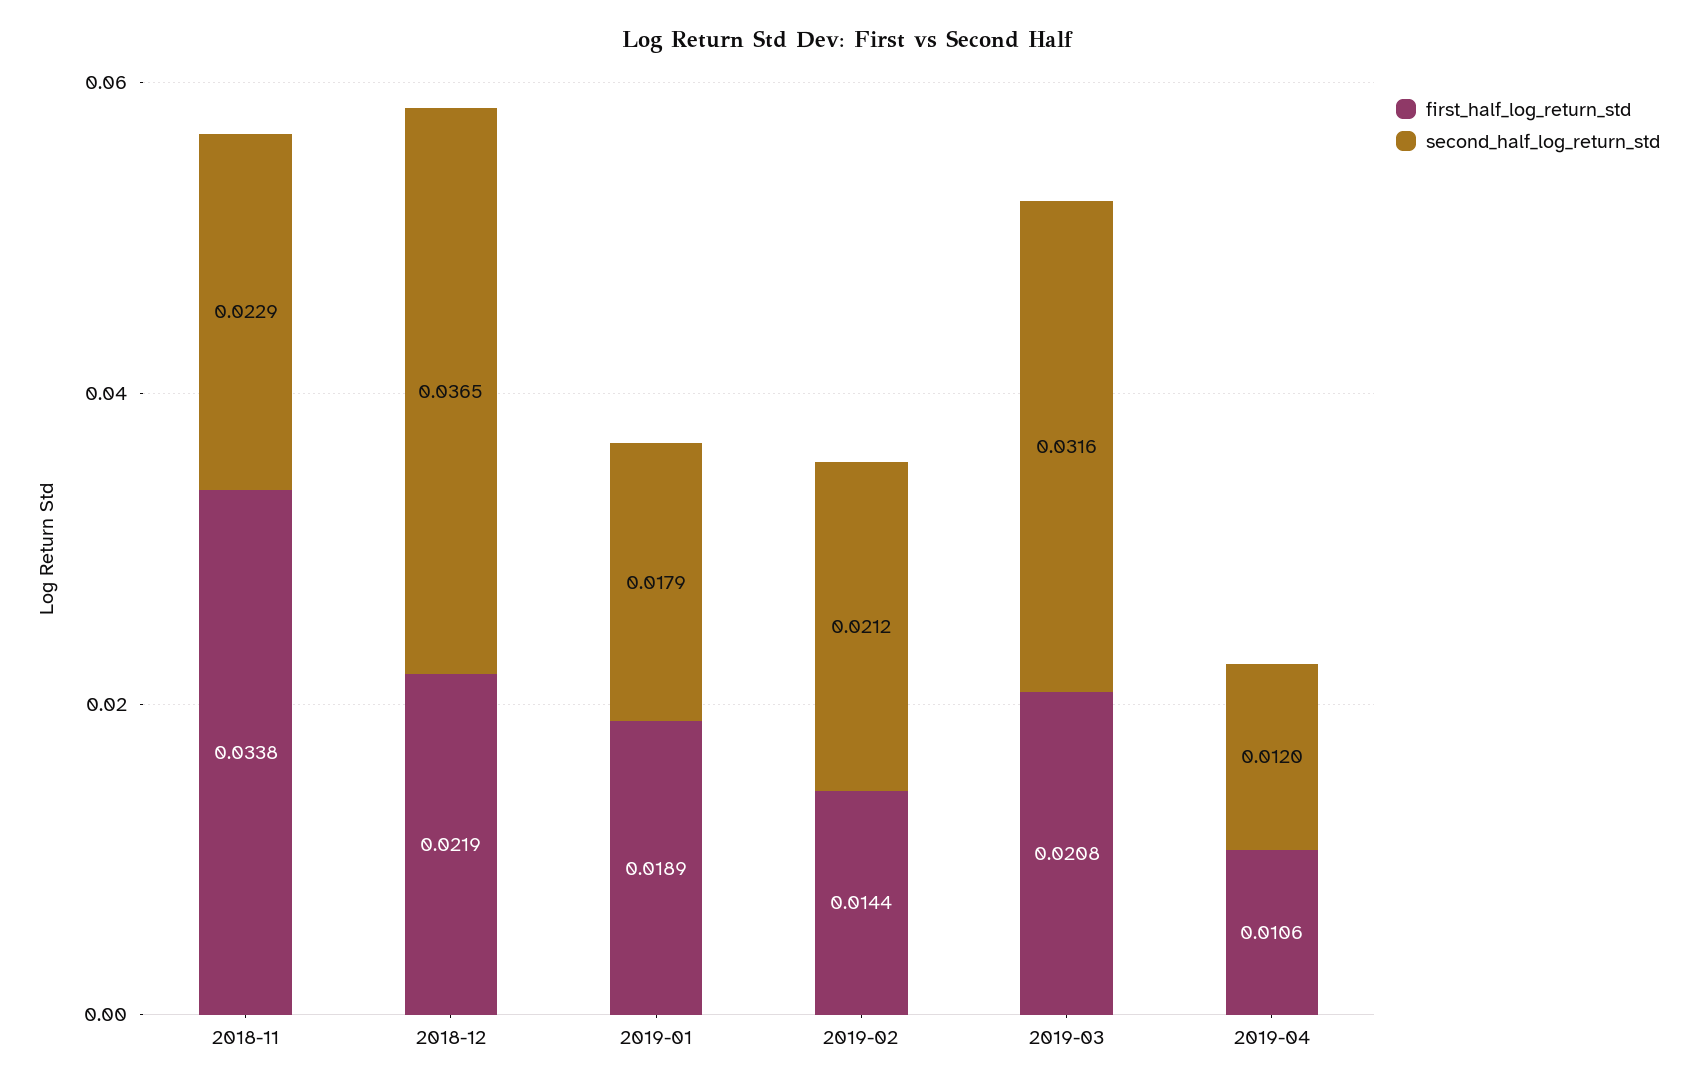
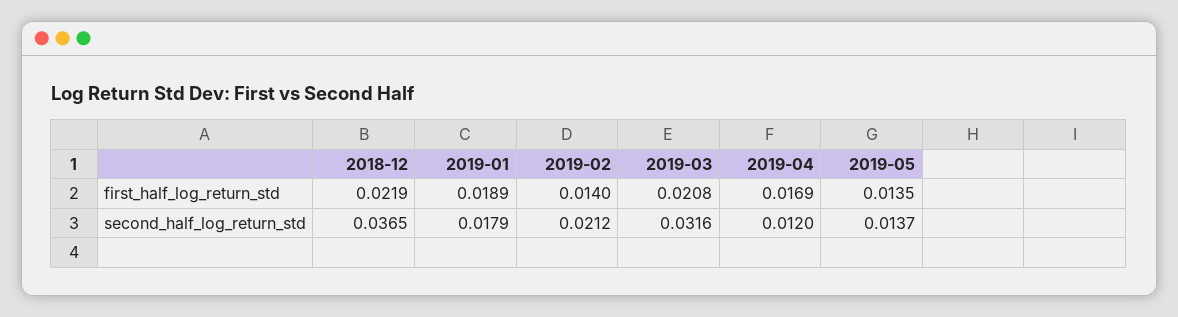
first_half_log_return_std, 2018-11: 0.0338 -> none
second_half_log_return_std, 2018-11: 0.0229 -> none
first_half_log_return_std, 2019-02: 0.0144 -> 0.014
first_half_log_return_std, 2019-04: 0.0106 -> 0.0169
first_half_log_return_std, 2019-05: none -> 0.0135
second_half_log_return_std, 2019-05: none -> 0.0137

